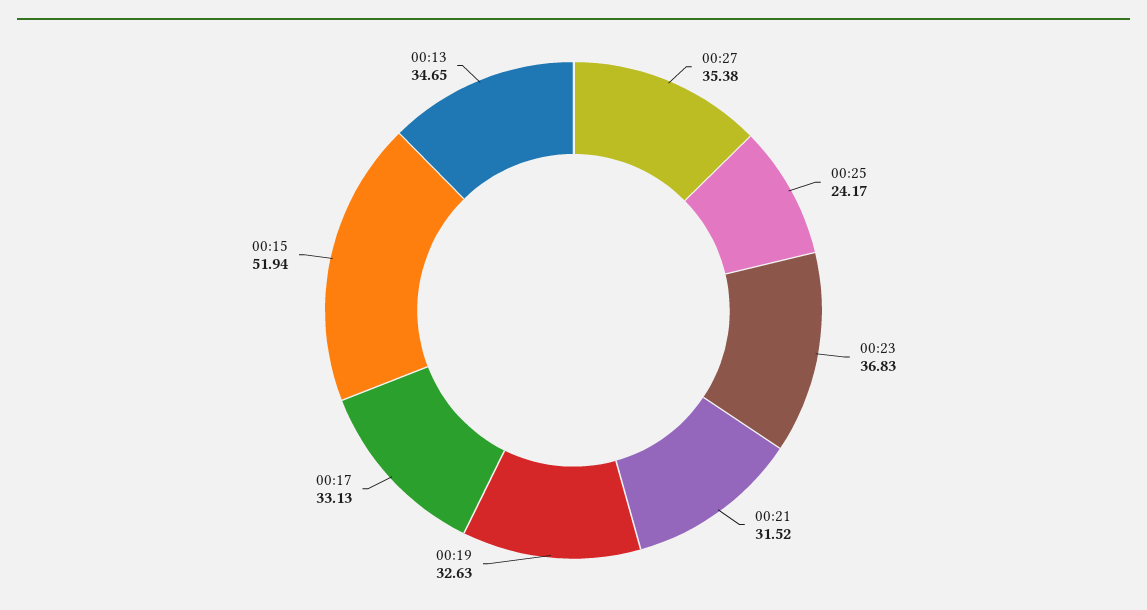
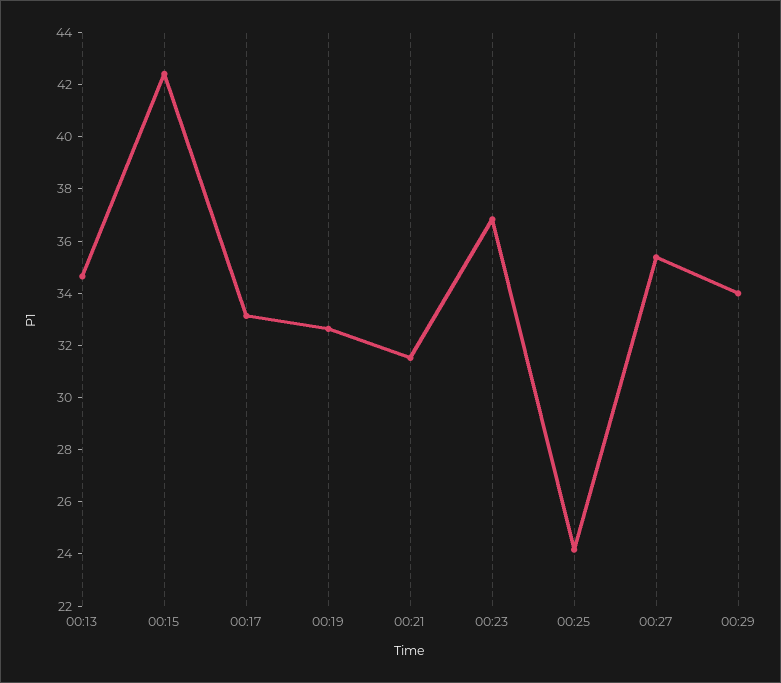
00:15: 51.94 -> 42.5
00:29: none -> 34

